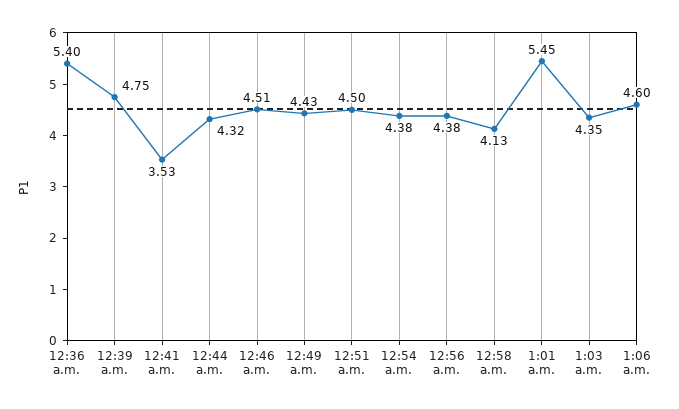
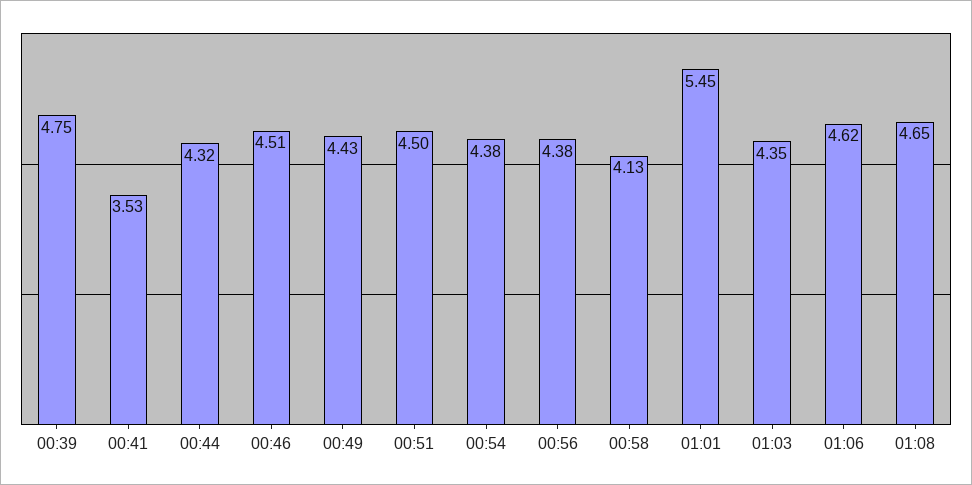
12:36 a.m.: 5.4 -> none
1:06 a.m.: 4.6 -> 4.62
01:08: none -> 4.65

